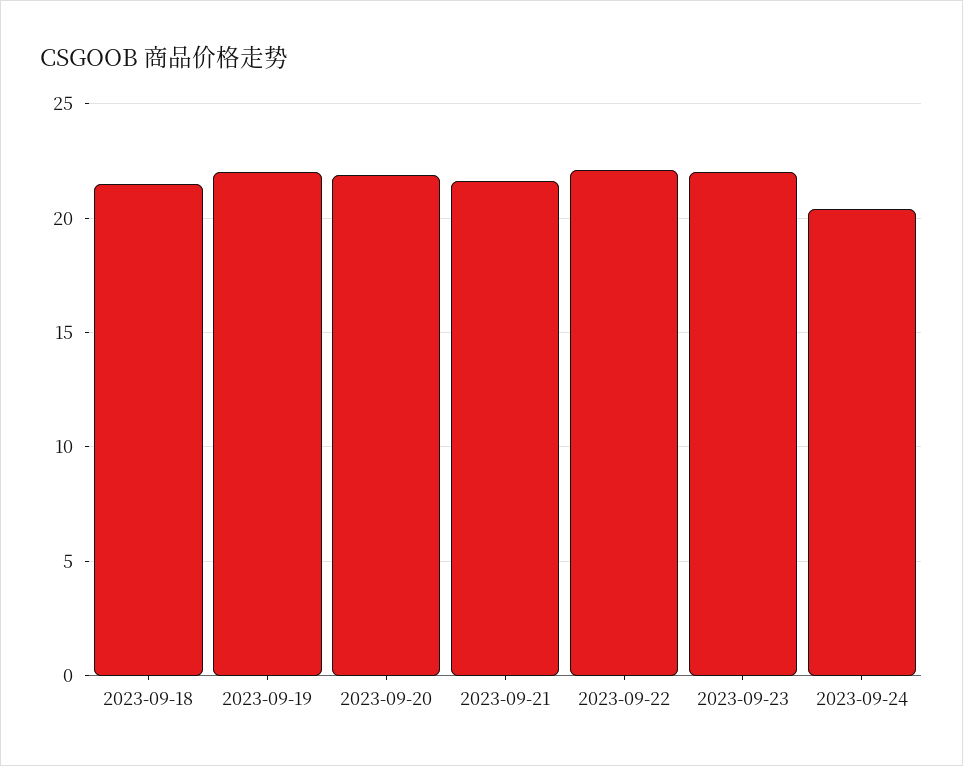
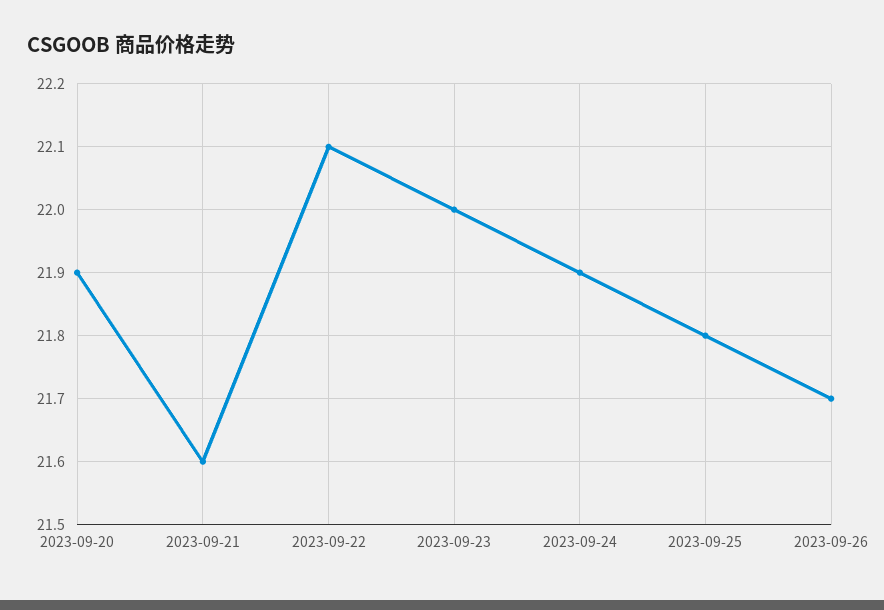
2023-09-18: 21.5 -> none
2023-09-19: 22 -> none
2023-09-24: 20.5 -> 21.9
2023-09-25: none -> 21.8
2023-09-26: none -> 21.7

